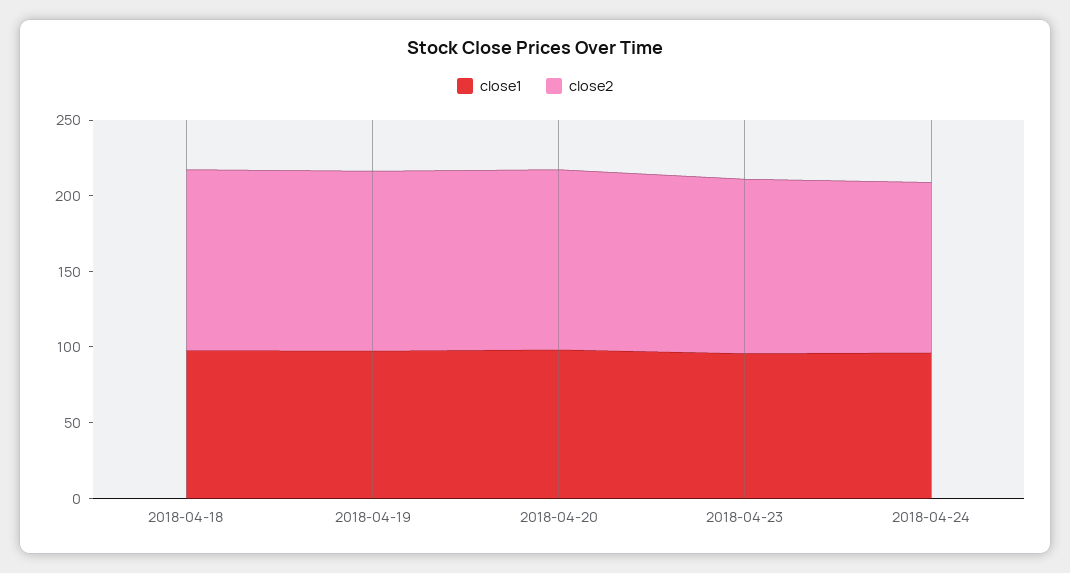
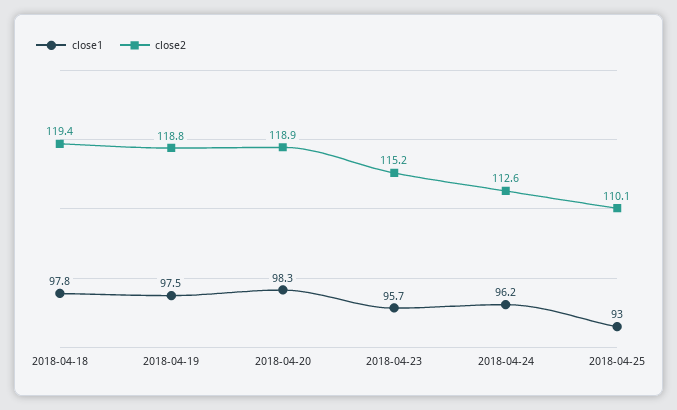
close1, 2018-04-25: none -> 93
close2, 2018-04-25: none -> 110.1

